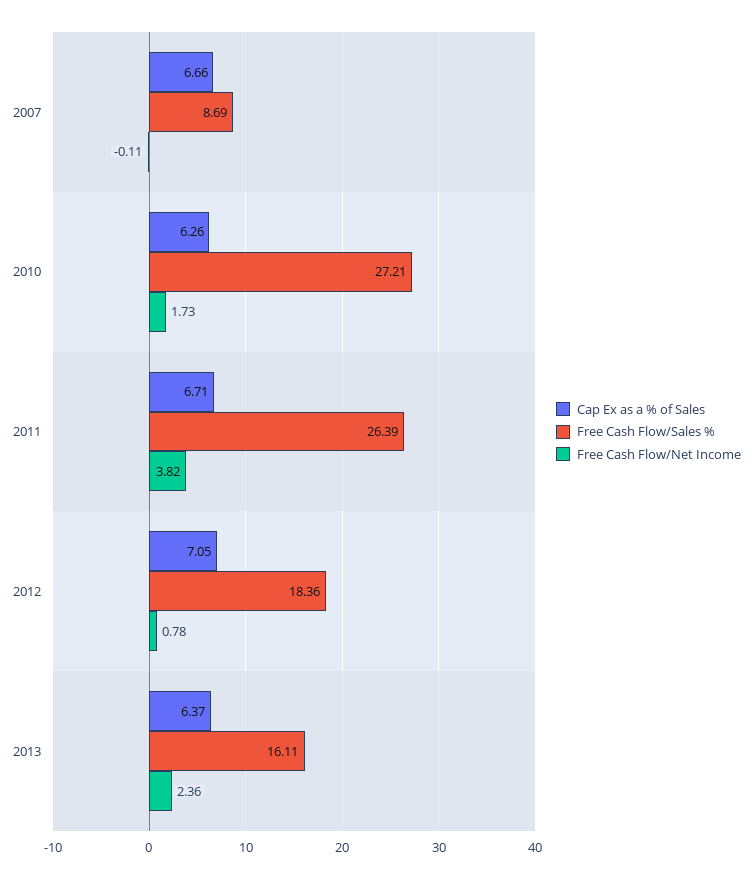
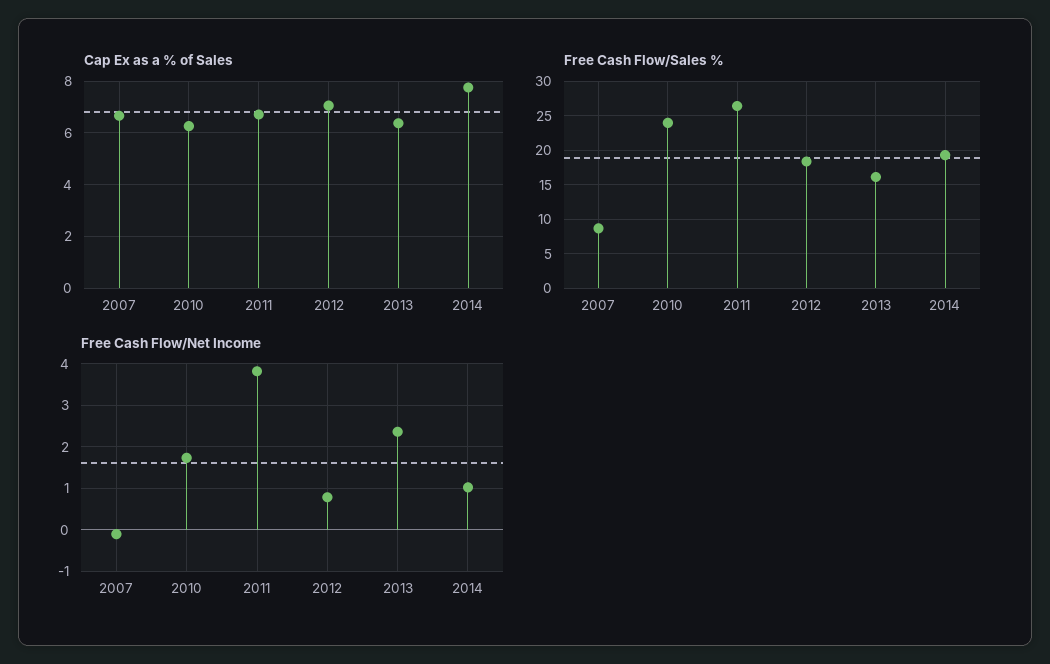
Free Cash Flow/Sales %, 2010: 27.21 -> 24
Cap Ex as a % of Sales, 2014: none -> 7.75
Free Cash Flow/Sales %, 2014: none -> 19
Free Cash Flow/Net Income, 2014: none -> 1

